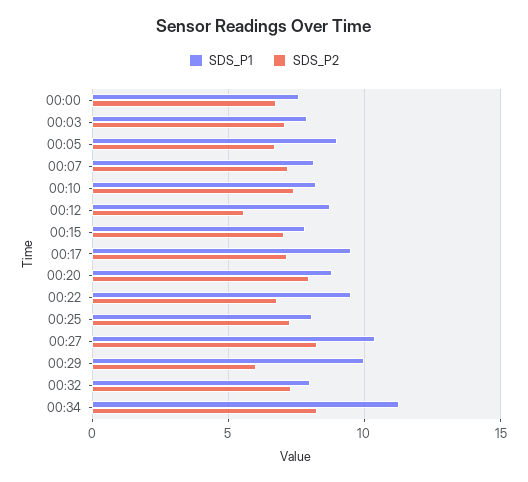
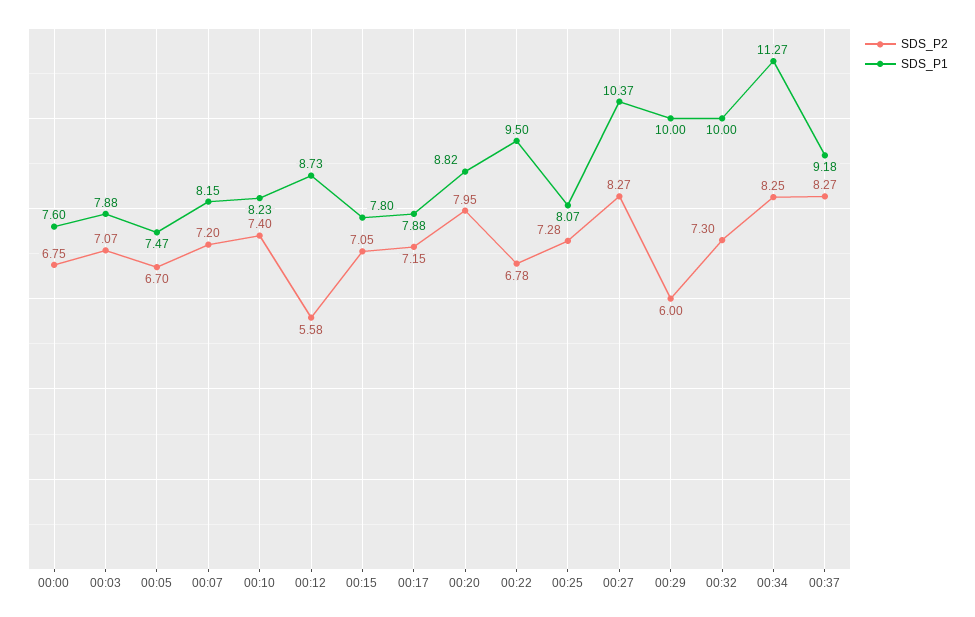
SDS_P1, 00:05: 9 -> 7.47
SDS_P1, 00:17: 9.5 -> 7.88
SDS_P1, 00:32: 8 -> 10
SDS_P2, 00:37: none -> 8.27
SDS_P1, 00:37: none -> 9.18

